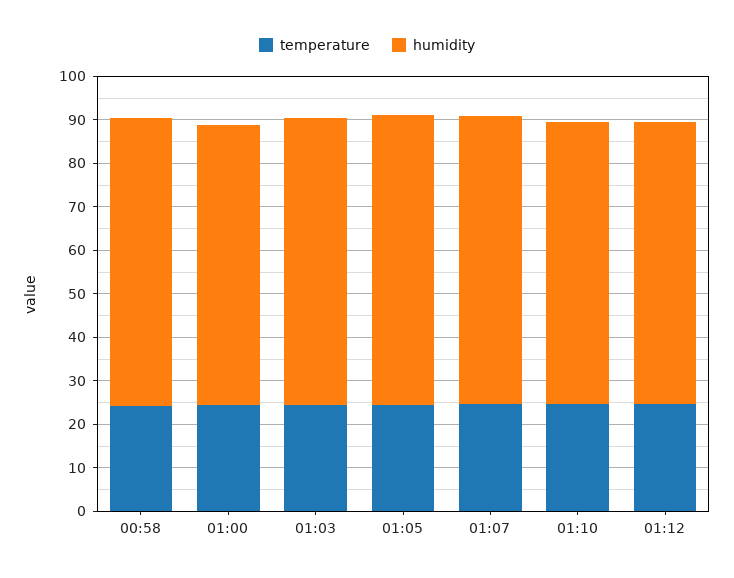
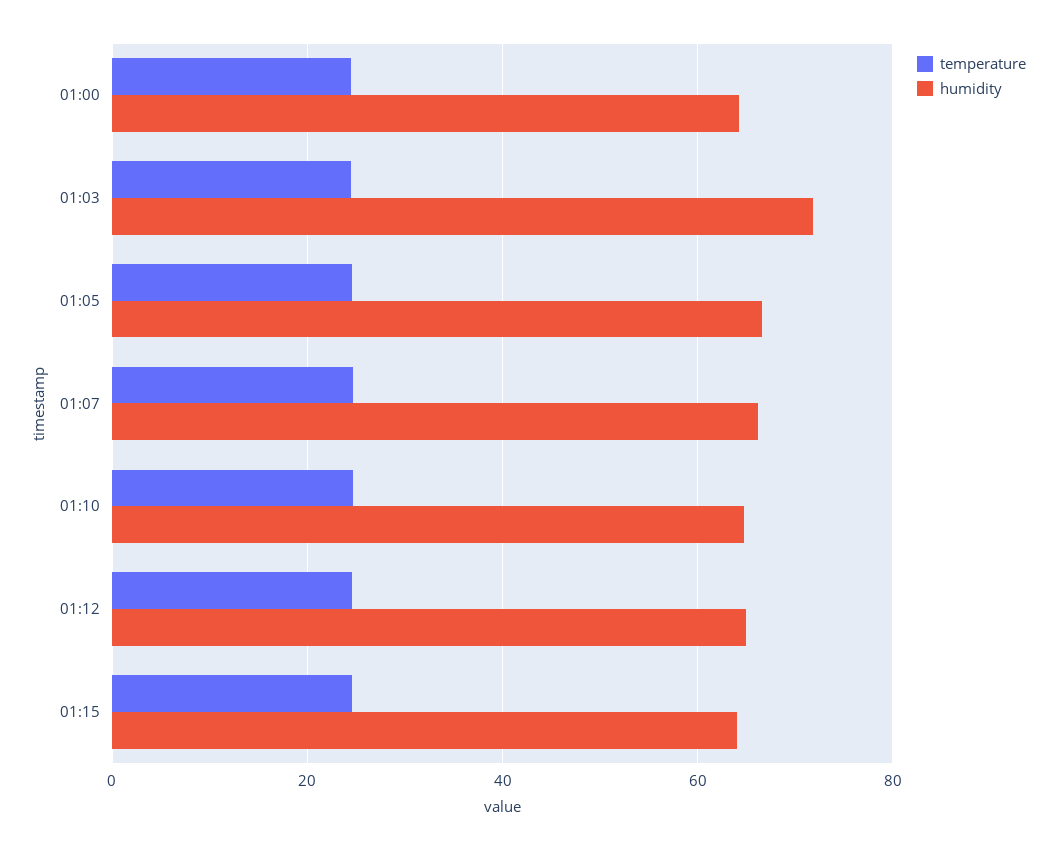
temperature, 00:58: 24 -> none
humidity, 00:58: 66 -> none
humidity, 01:03: 66 -> 72
temperature, 01:15: none -> 24
humidity, 01:15: none -> 64

